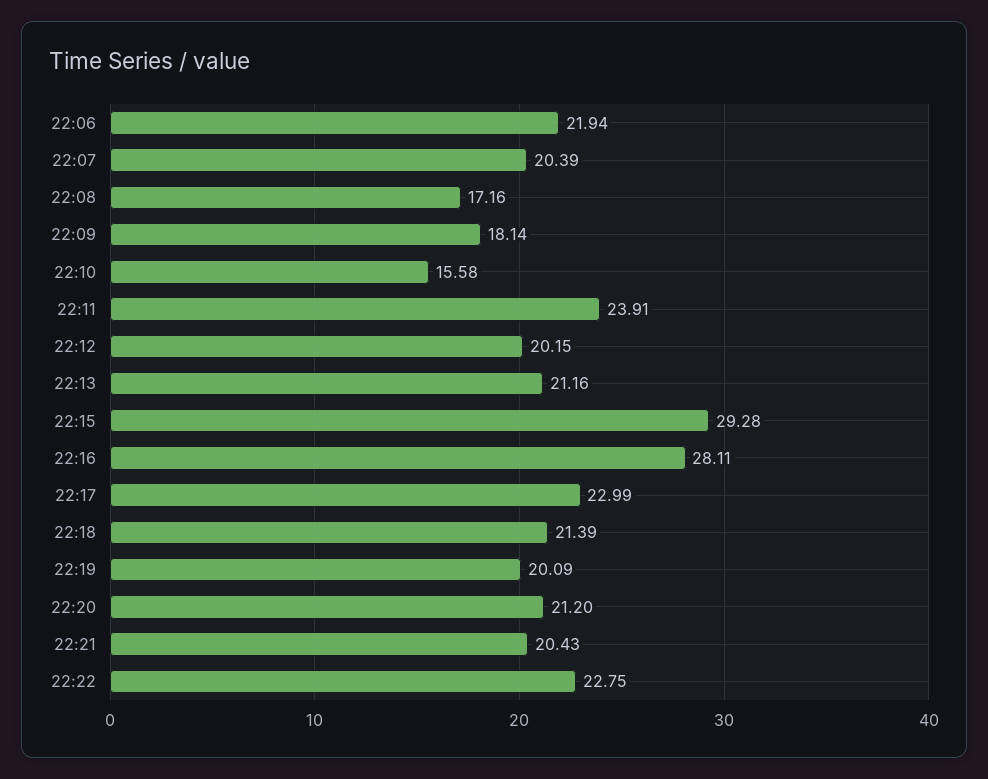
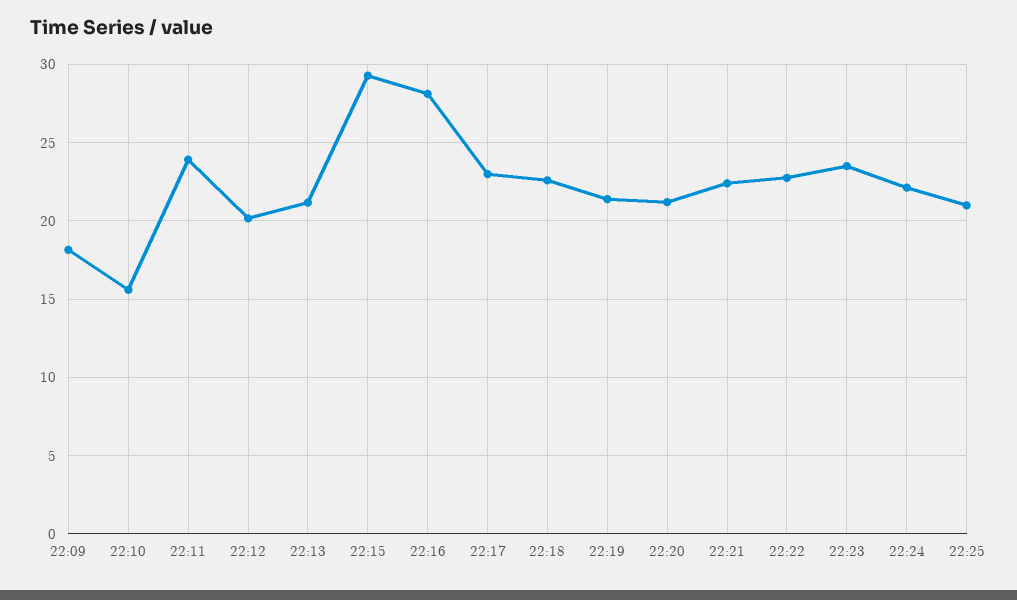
22:06: 21.94 -> none
22:07: 20.39 -> none
22:08: 17.16 -> none
22:18: 21.39 -> 22.5
22:19: 20.09 -> 21.5
22:21: 20.43 -> 22.5
22:23: none -> 23.5
22:24: none -> 22
22:25: none -> 21

